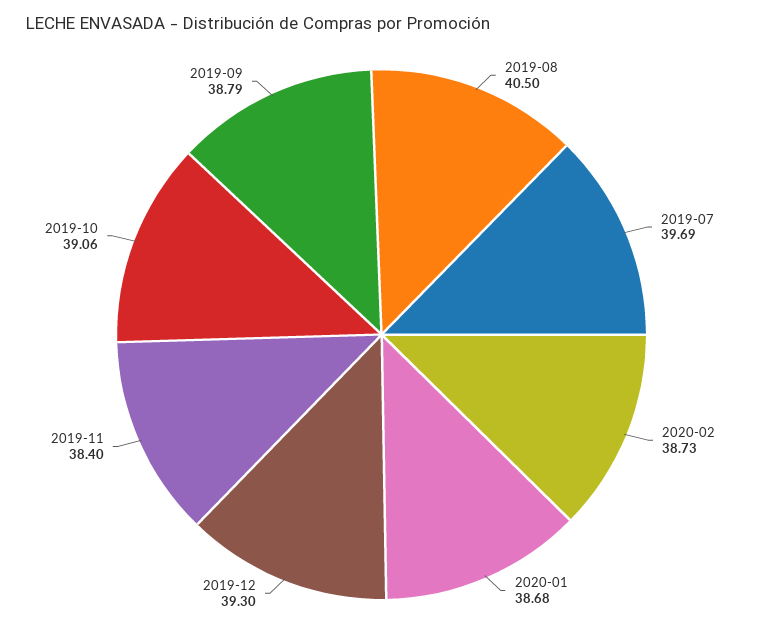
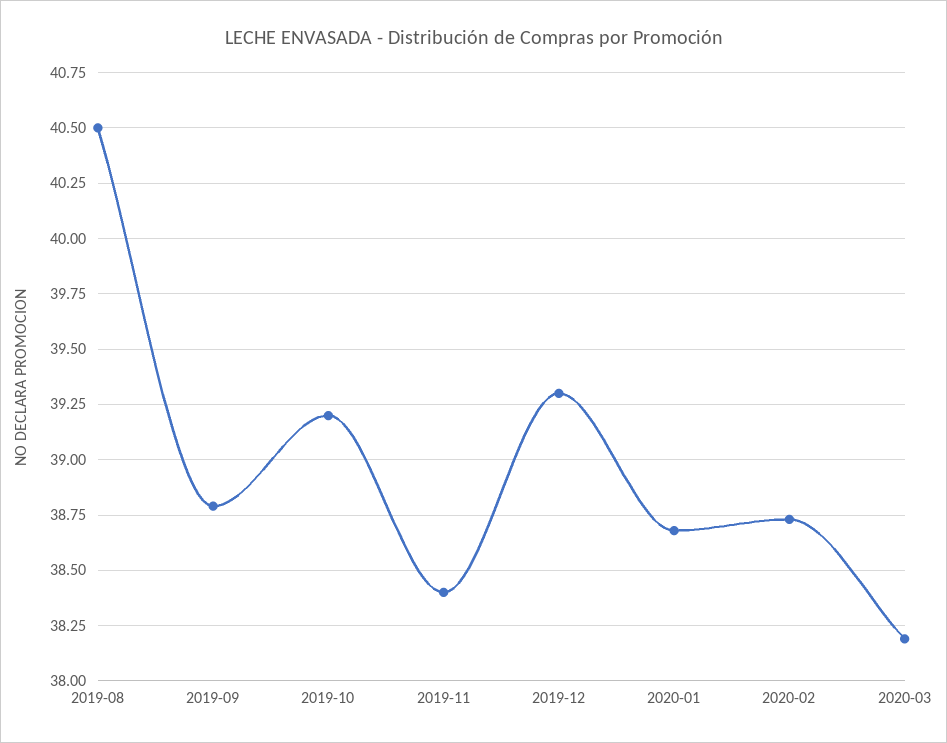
2019-07: 39.69 -> none
2019-10: 39.06 -> 39.2
2020-03: none -> 38.2

